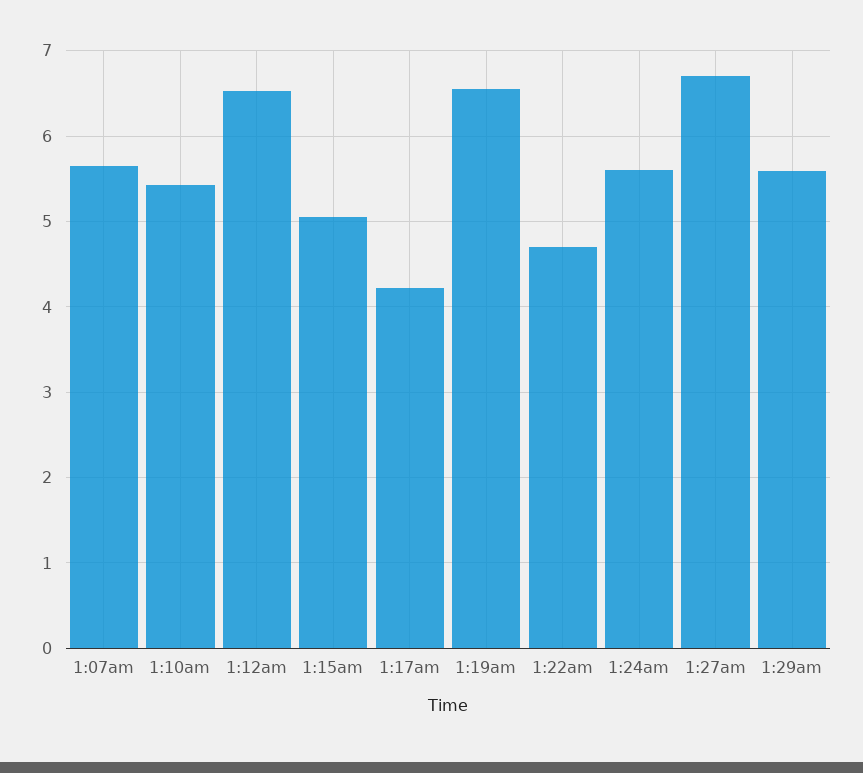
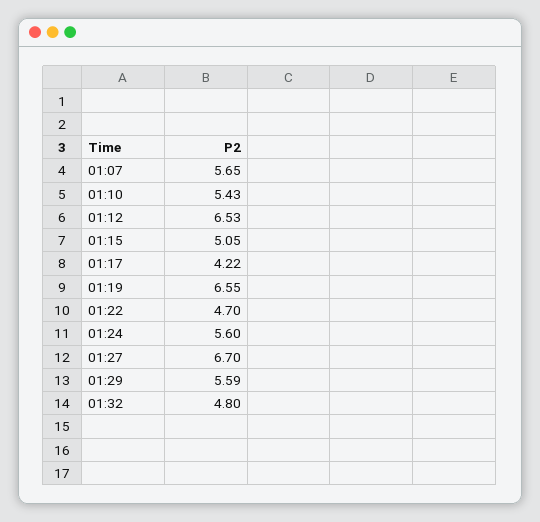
01:32: none -> 4.8

